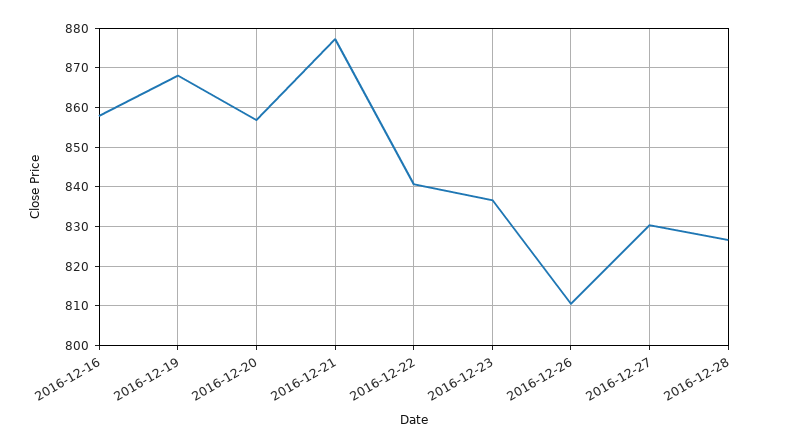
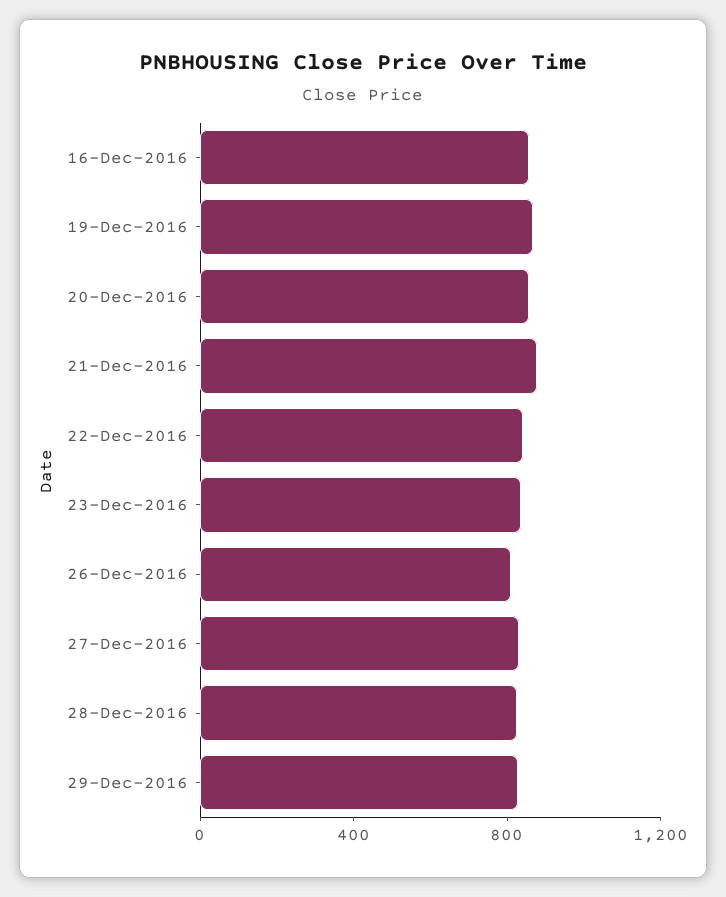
29-Dec-2016: none -> 800

